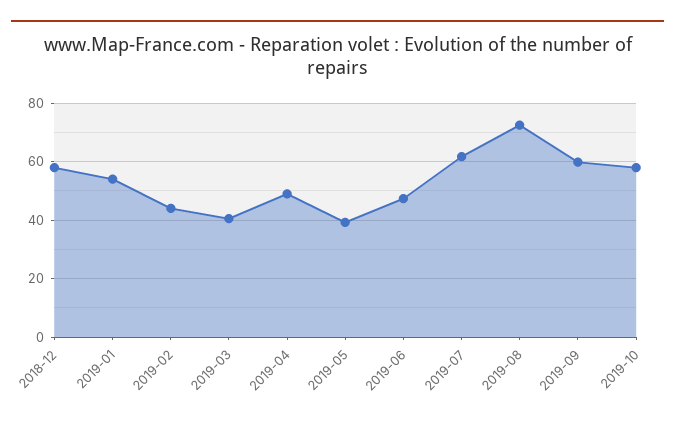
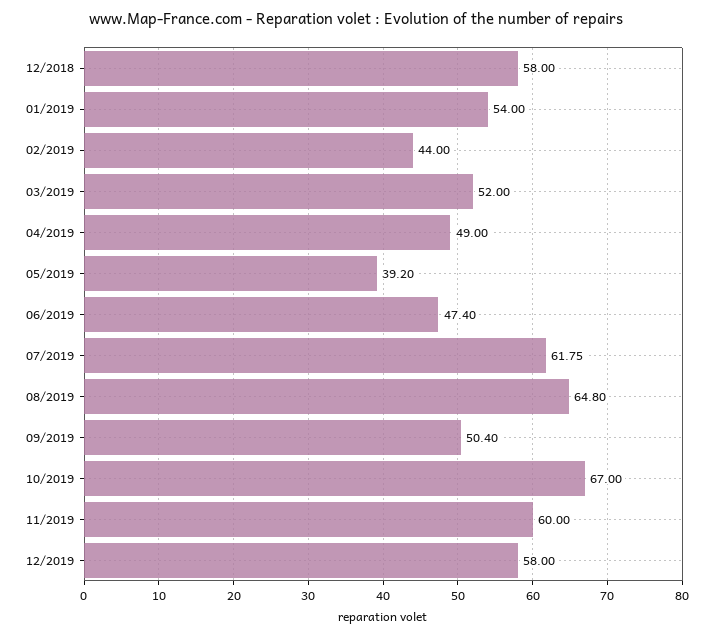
2019-03: 40 -> 52
2019-08: 72.5 -> 64.8
2019-09: 60 -> 50.4
2019-10: 57.5 -> 67
11/2019: none -> 60
12/2019: none -> 58

